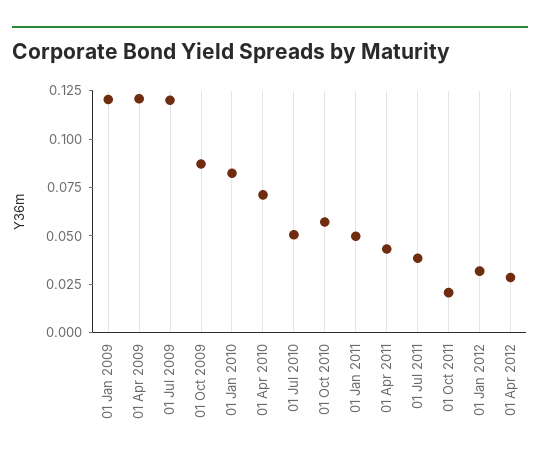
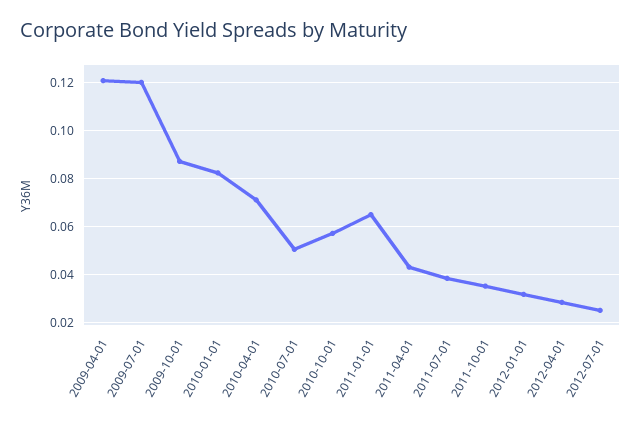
01 Jan 2009: 0.12 -> none
01 Jan 2011: 0.05 -> 0.065
01 Oct 2011: 0.02 -> 0.035
2012-07-01: none -> 0.025

